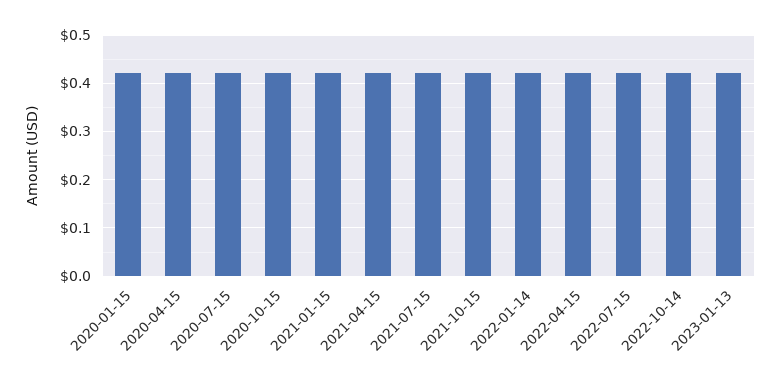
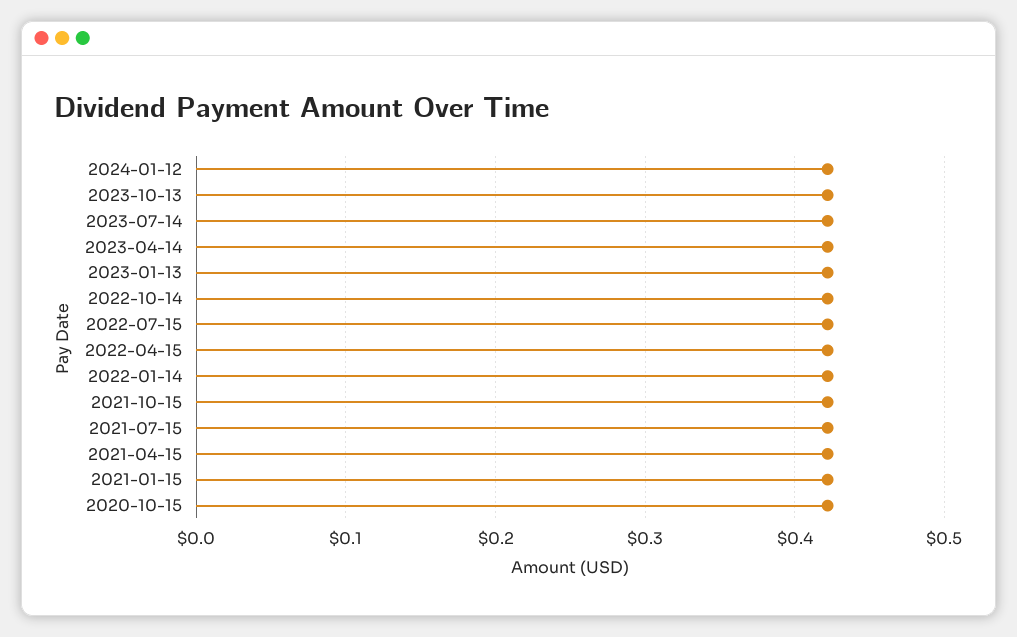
2020-01-15: 0.42 -> none
2020-04-15: 0.42 -> none
2020-07-15: 0.42 -> none
2024-01-12: none -> 0.42
2023-10-13: none -> 0.42
2023-07-14: none -> 0.42
2023-04-14: none -> 0.42

